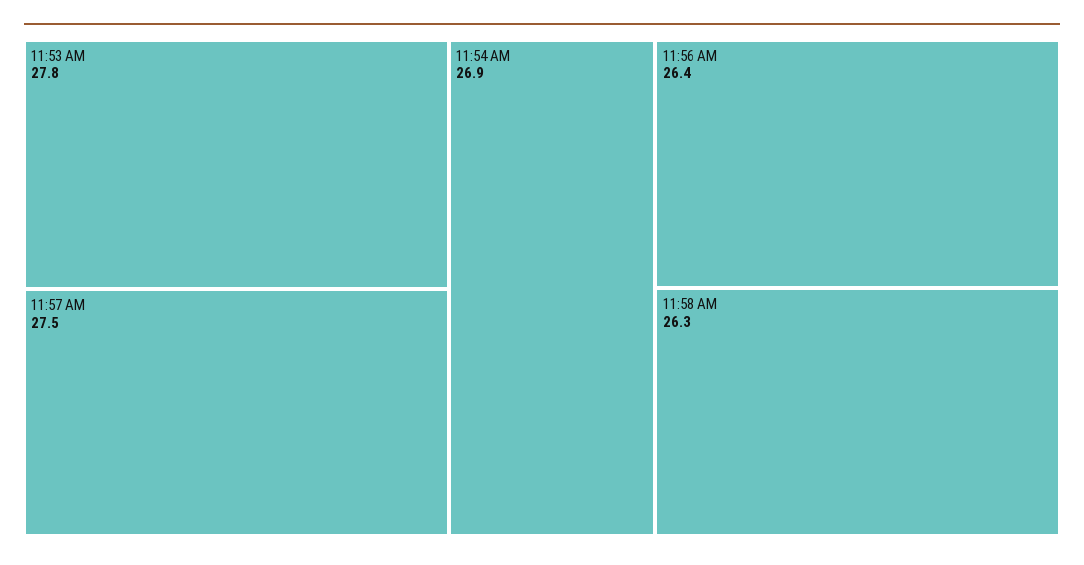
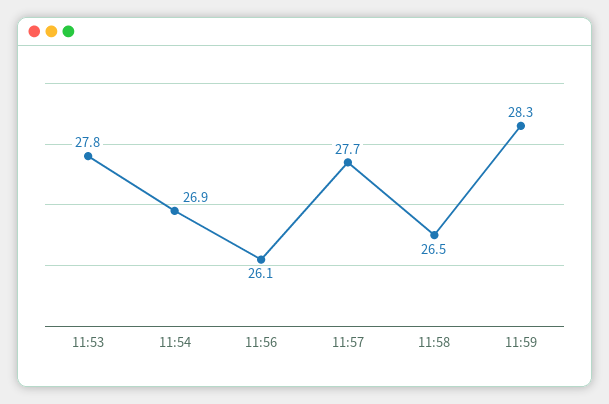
11:57 AM: 27.5 -> 27.7
11:56 AM: 26.4 -> 26.1
11:58 AM: 26.3 -> 26.5
11:59: none -> 28.3

